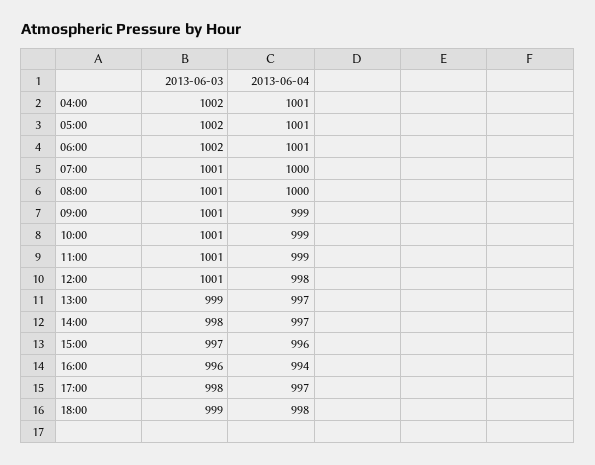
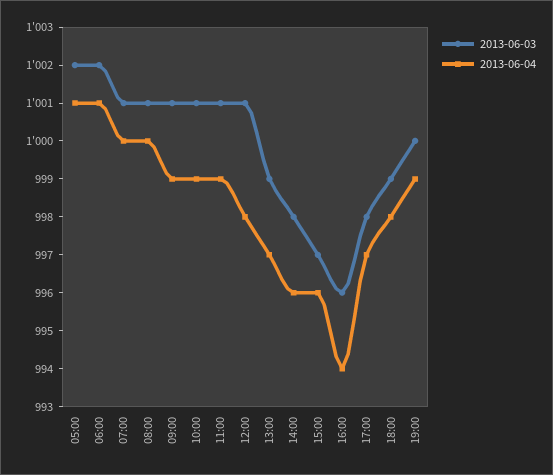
2013-06-03, 04:00: 1002 -> none
2013-06-04, 04:00: 1001 -> none
2013-06-04, 14:00: 997 -> 996
2013-06-03, 19:00: none -> 1000
2013-06-04, 19:00: none -> 999

